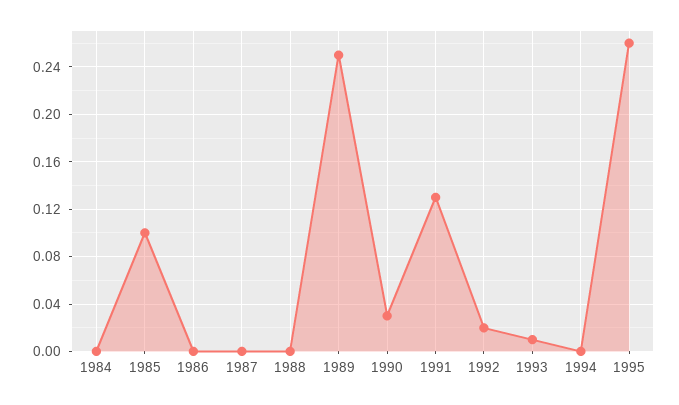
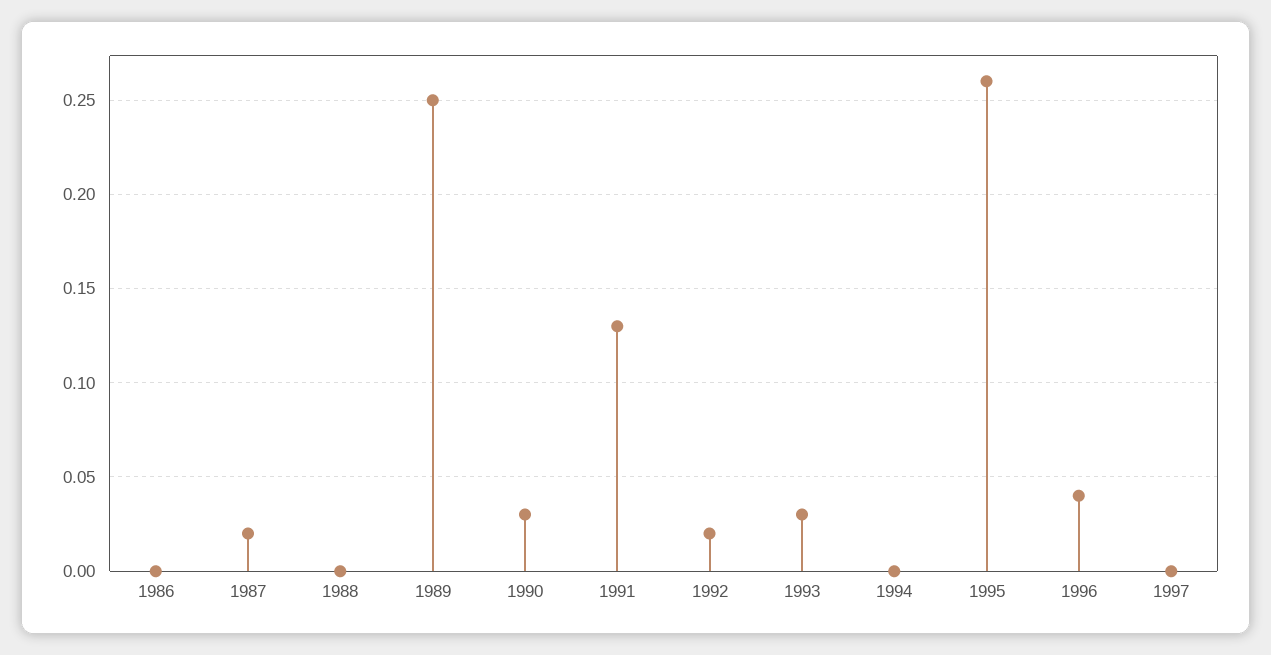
1984: 0 -> none
1985: 0.1 -> none
1987: 0 -> 0.02
1993: 0.01 -> 0.03
1996: none -> 0.04
1997: none -> 0

